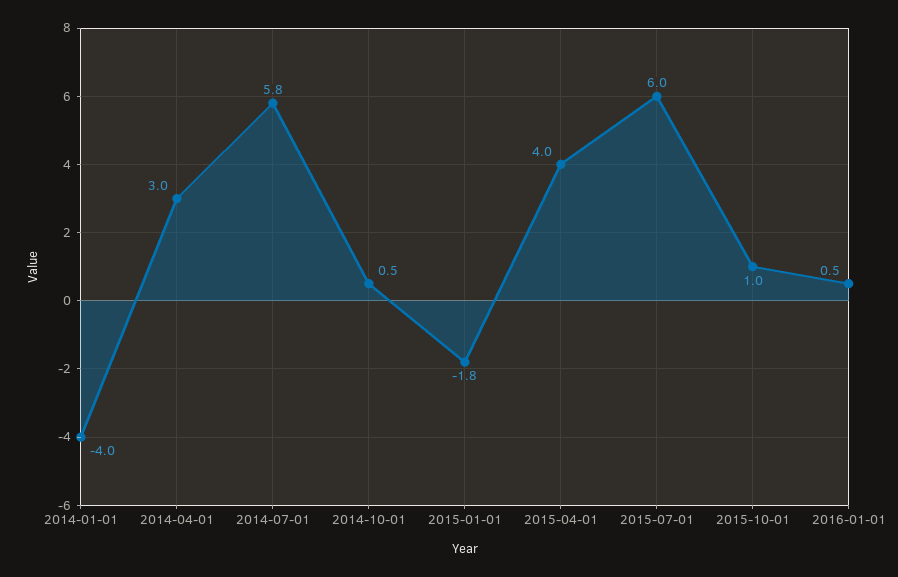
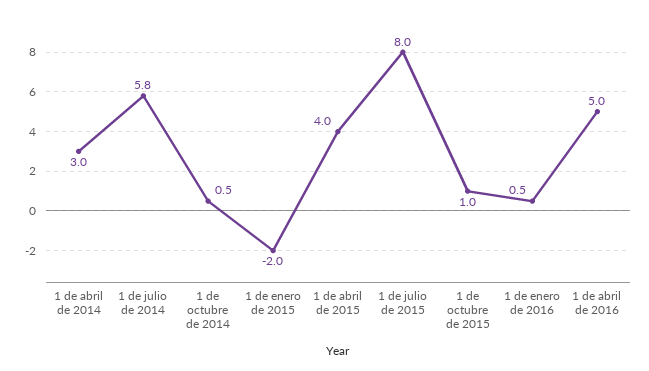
2014-01-01: -4 -> none
2015-01-01: -1.8 -> -2
2015-07-01: 6 -> 8
1 de abril de 2016: none -> 5

